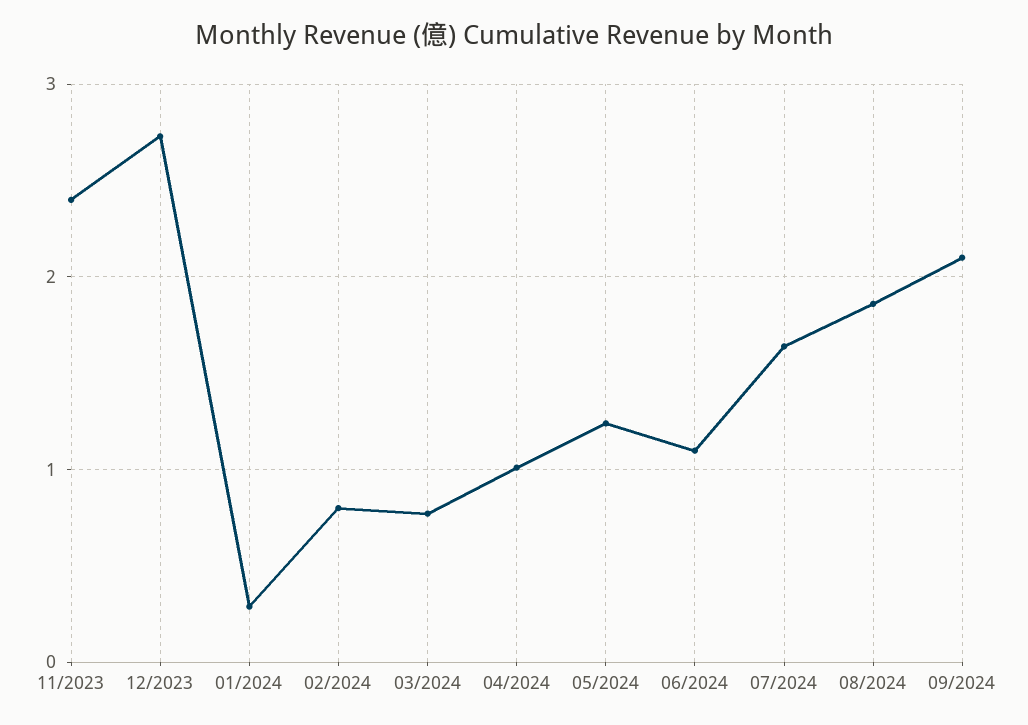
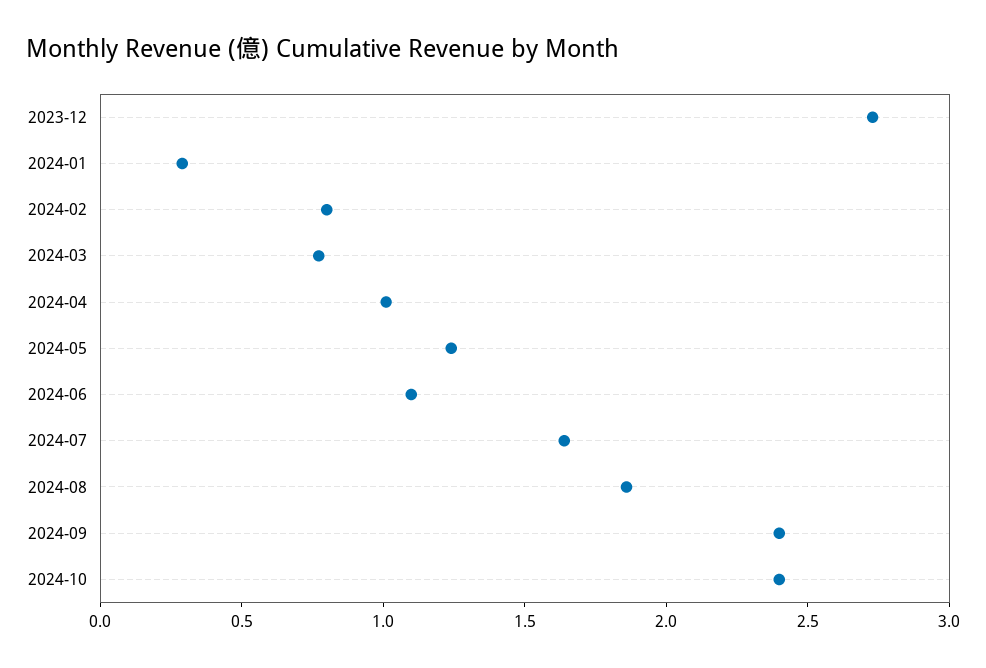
11/2023: 2.4 -> none
09/2024: 2.1 -> 2.4
2024-10: none -> 2.4

